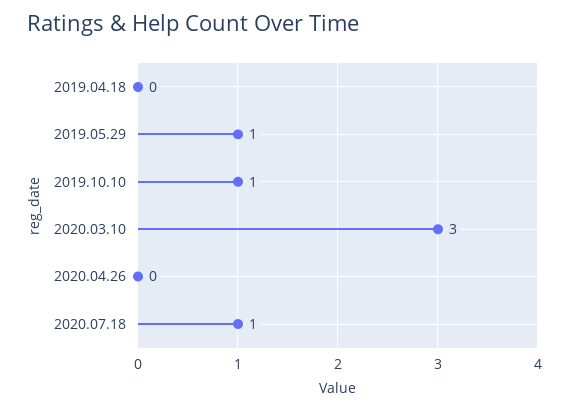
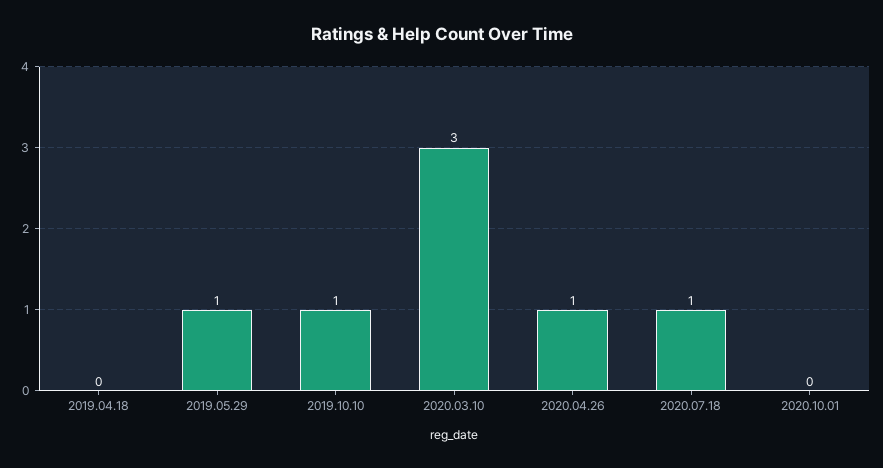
2020.04.26: 0 -> 1
2020.10.01: none -> 0

